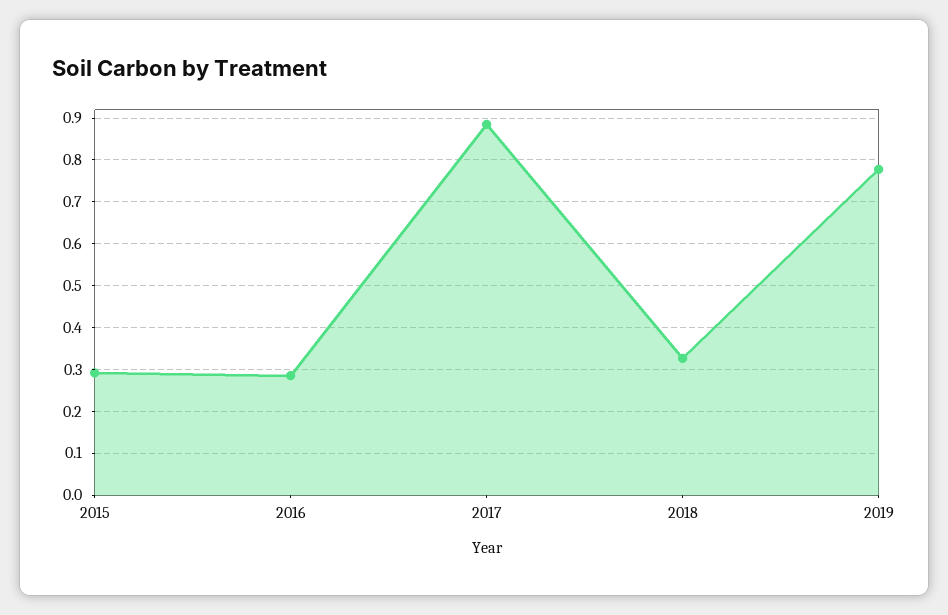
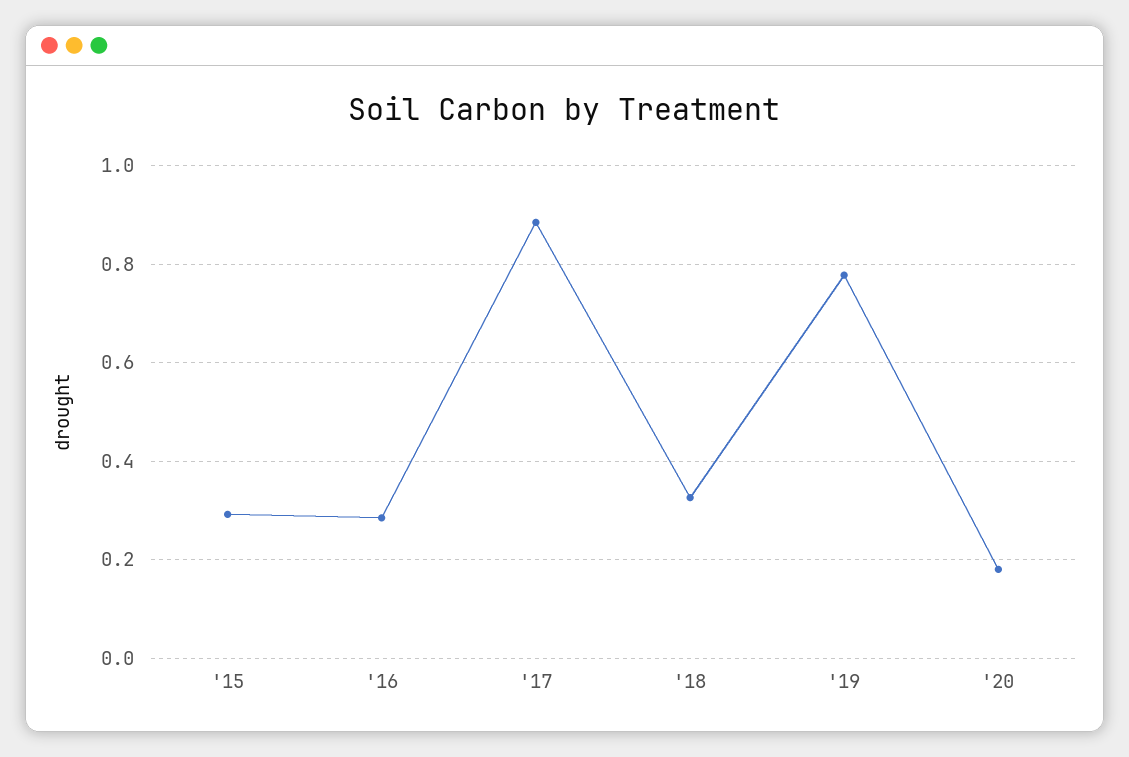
'20: none -> 0.18

